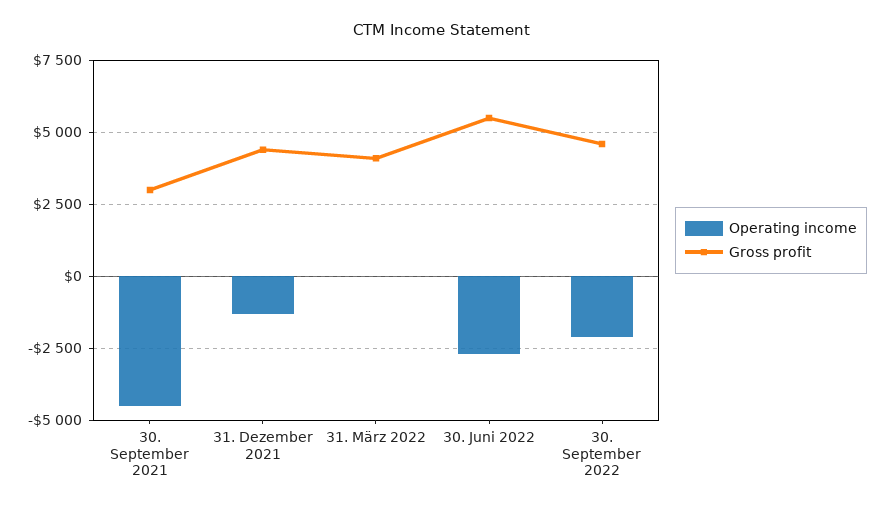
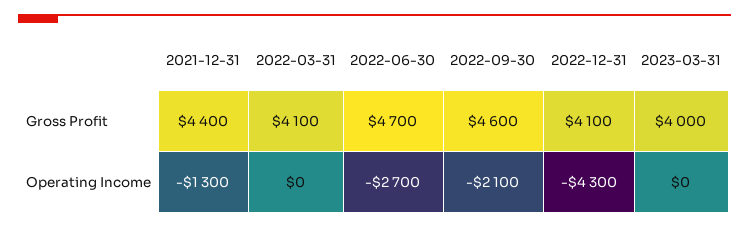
Operating income, 30. September 2021: -4500 -> none
Gross profit, 30. September 2021: 3000 -> none
Gross profit, 30. Juni 2022: 5500 -> 4700
Gross profit, 2022-12-31: none -> 4100
Gross profit, 2023-03-31: none -> 4000
Operating income, 2022-12-31: none -> -4300
Operating income, 2023-03-31: none -> 0

